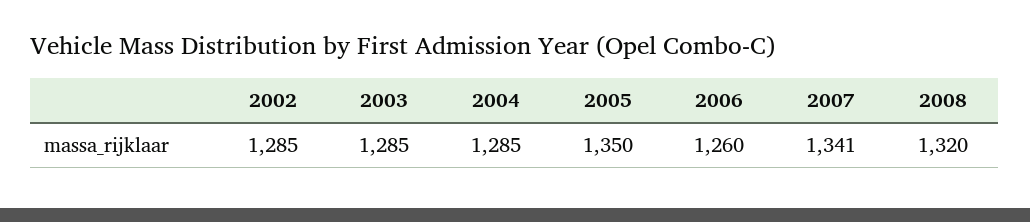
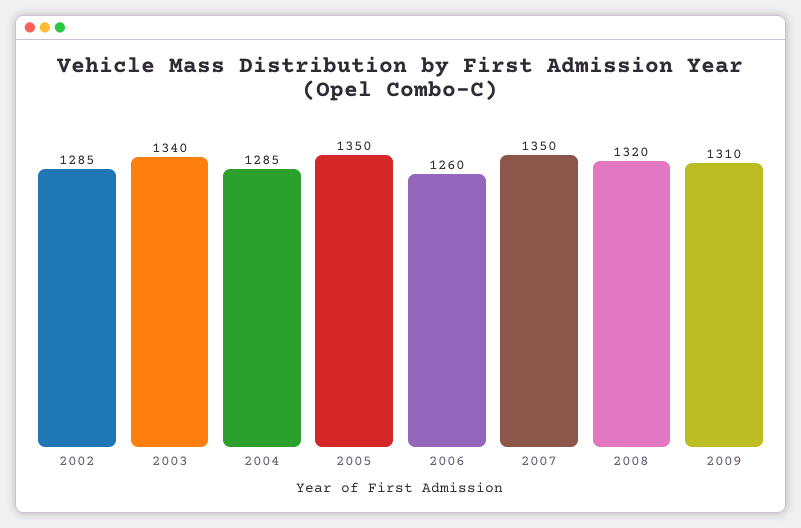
2003: 1285 -> 1340
2007: 1341 -> 1350
2009: none -> 1310

